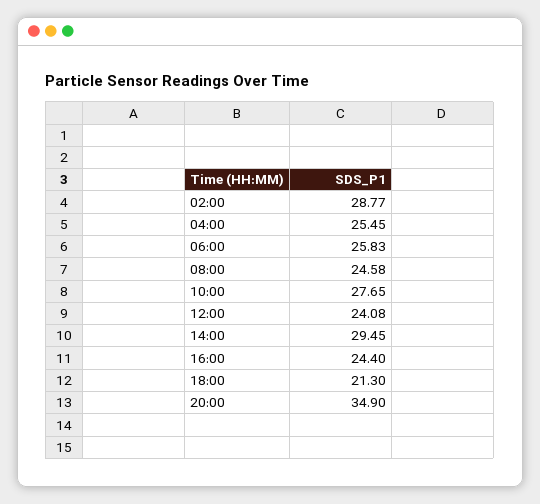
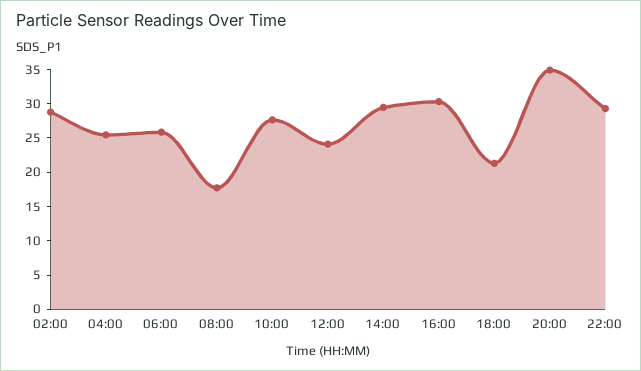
08:00: 24.58 -> 17.5
16:00: 24.4 -> 30
22:00: none -> 30

